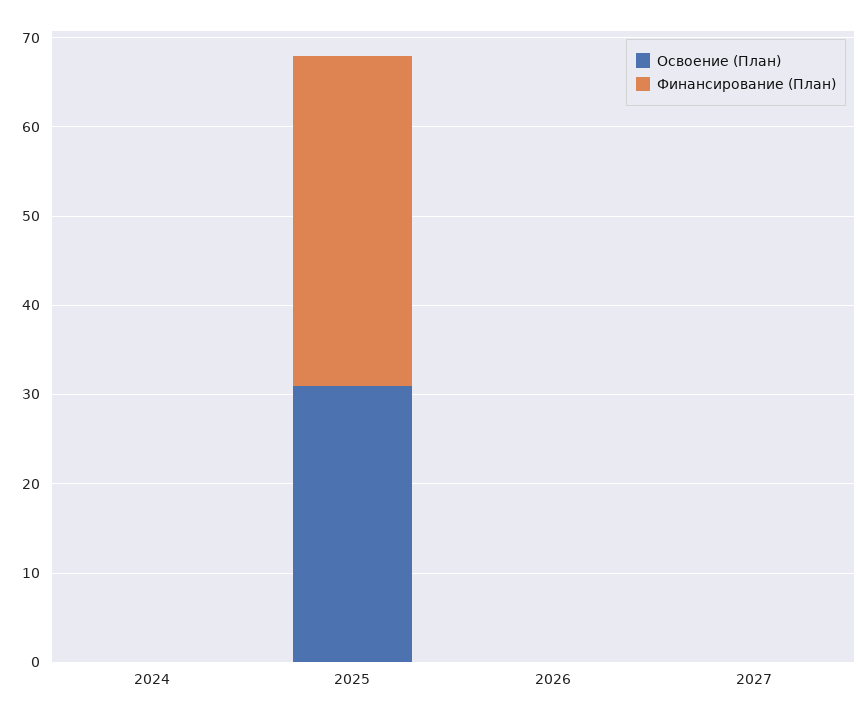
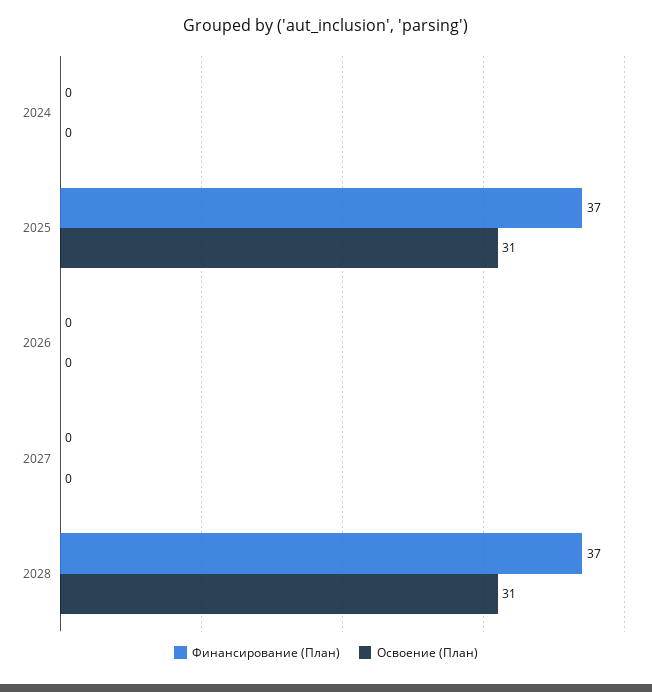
Финансирование (План), 2028: none -> 37
Освоение (План), 2028: none -> 31

